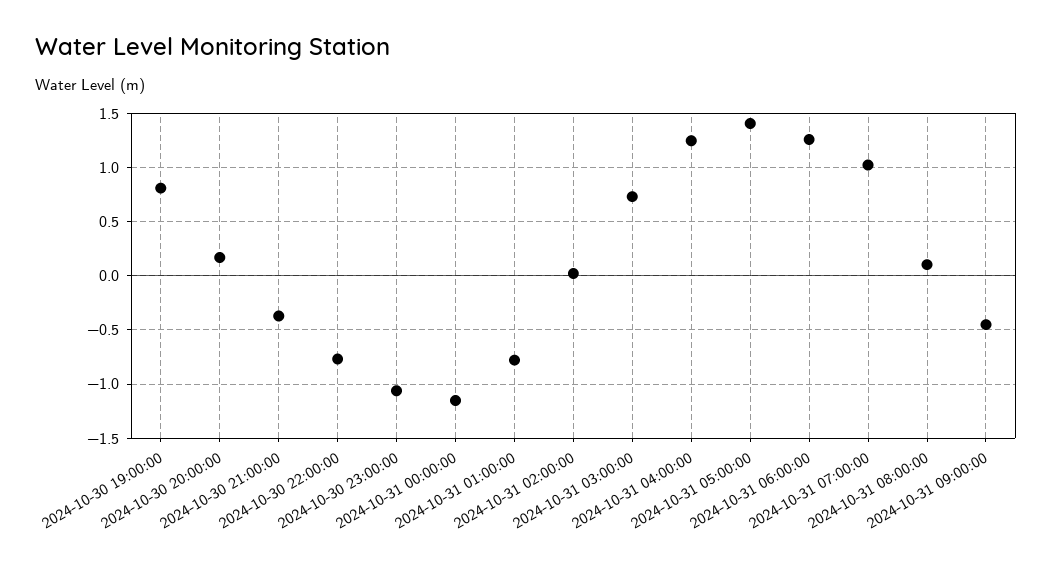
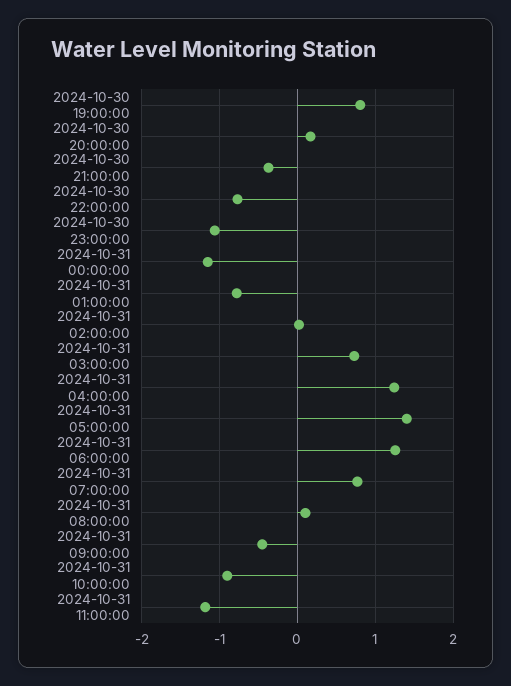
2024-10-31 07:00:00: 1 -> 0.8
2024-10-31 10:00:00: none -> -0.9
2024-10-31 11:00:00: none -> -1.2

